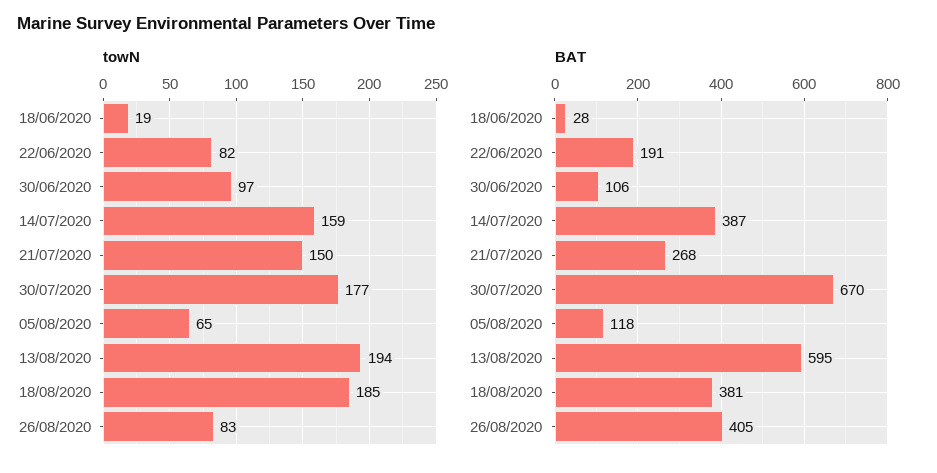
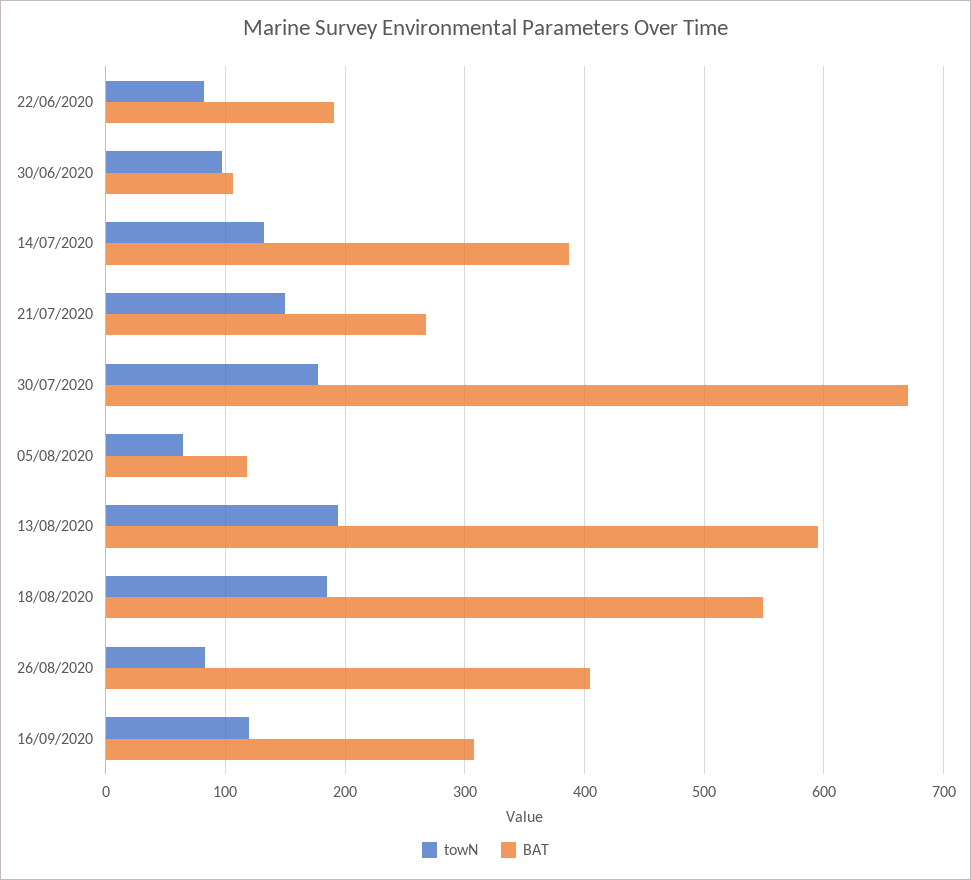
towN, 18/06/2020: 19 -> none
towN, 14/07/2020: 159 -> 130
BAT, 18/06/2020: 28 -> none
BAT, 18/08/2020: 381 -> 550
towN, 16/09/2020: none -> 120
BAT, 16/09/2020: none -> 310

